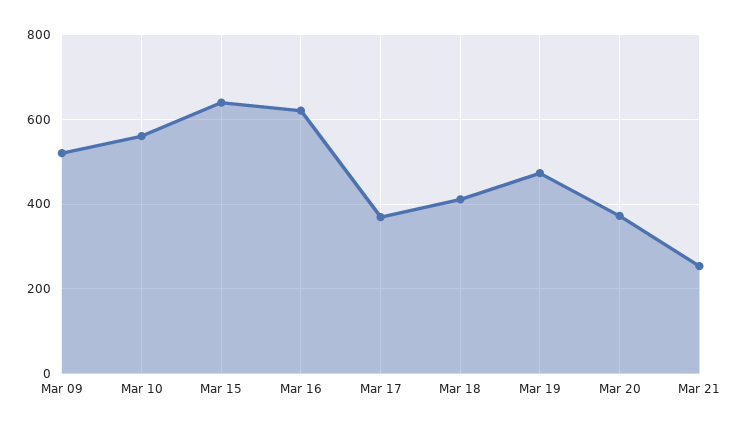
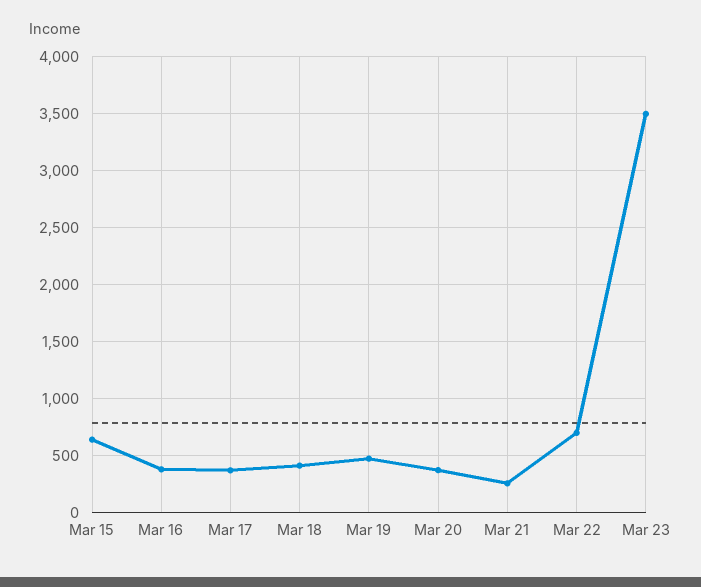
Mar 09: 520 -> none
Mar 10: 560 -> none
Mar 16: 620 -> 400
Mar 22: none -> 700
Mar 23: none -> 3500

